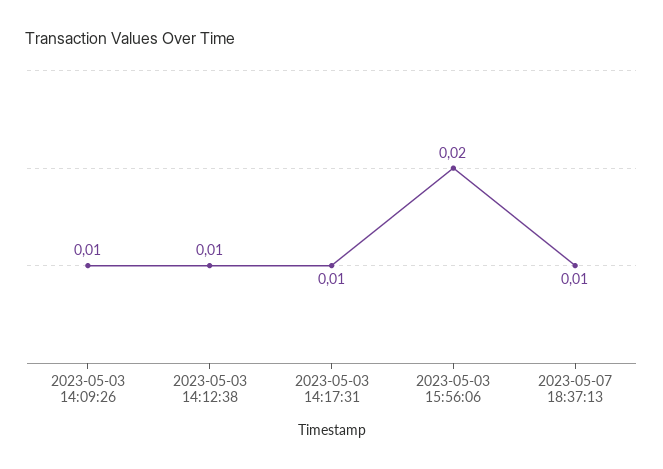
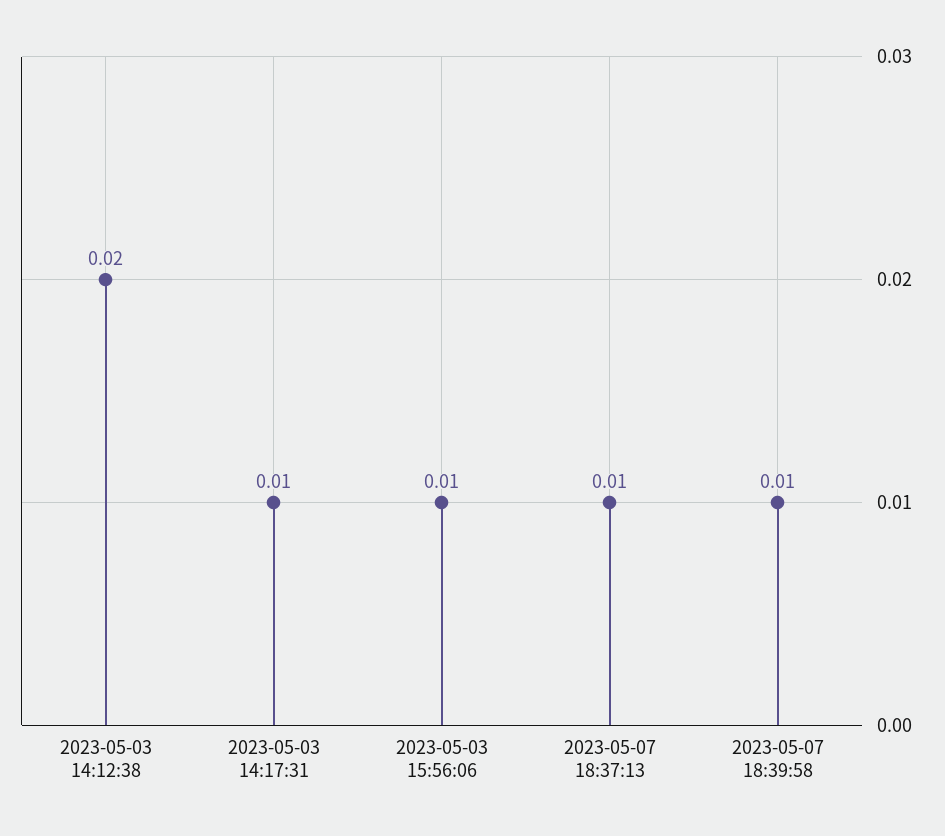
2023-05-03 14:09:26: 0.01 -> none
2023-05-03 14:12:38: 0.01 -> 0.02
2023-05-03 15:56:06: 0.02 -> 0.01
2023-05-07 18:39:58: none -> 0.01

